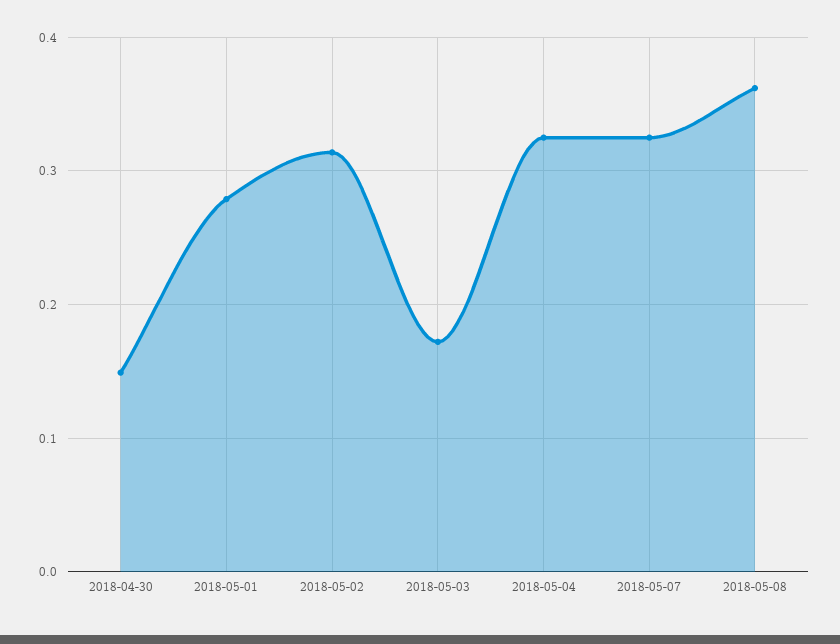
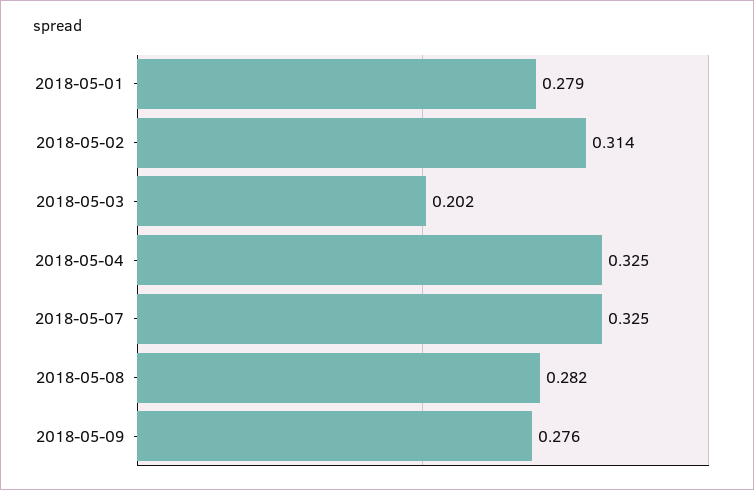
2018-04-30: 0.15 -> none
2018-05-03: 0.17 -> 0.202
2018-05-08: 0.36 -> 0.282
2018-05-09: none -> 0.276

